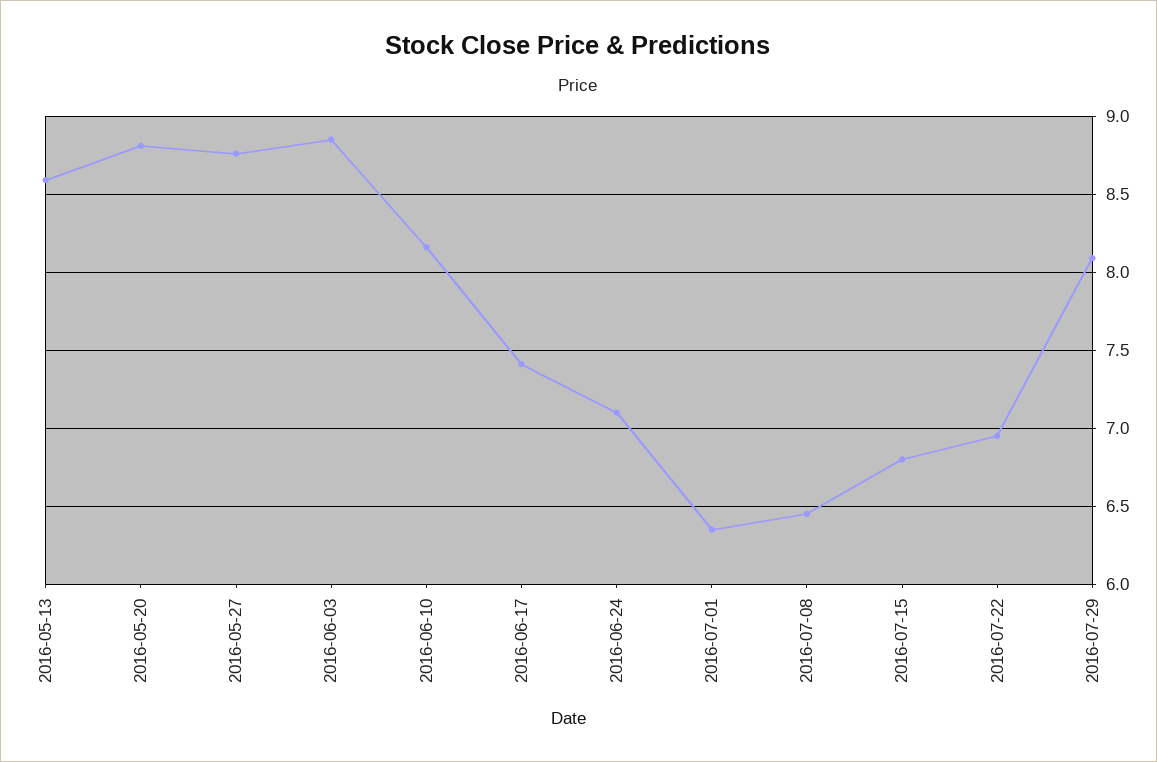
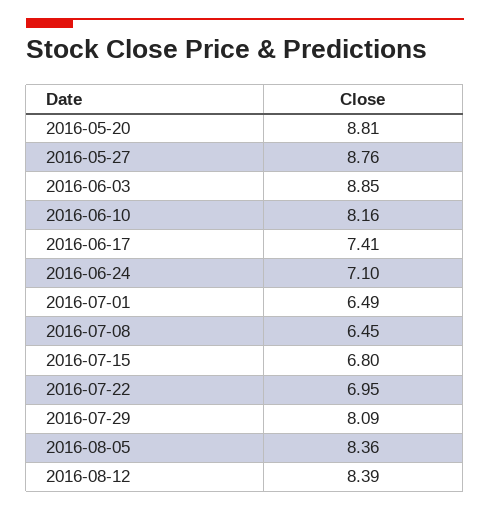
2016-05-13: 8.6 -> none
2016-07-01: 6.35 -> 6.49
2016-08-05: none -> 8.36
2016-08-12: none -> 8.39

